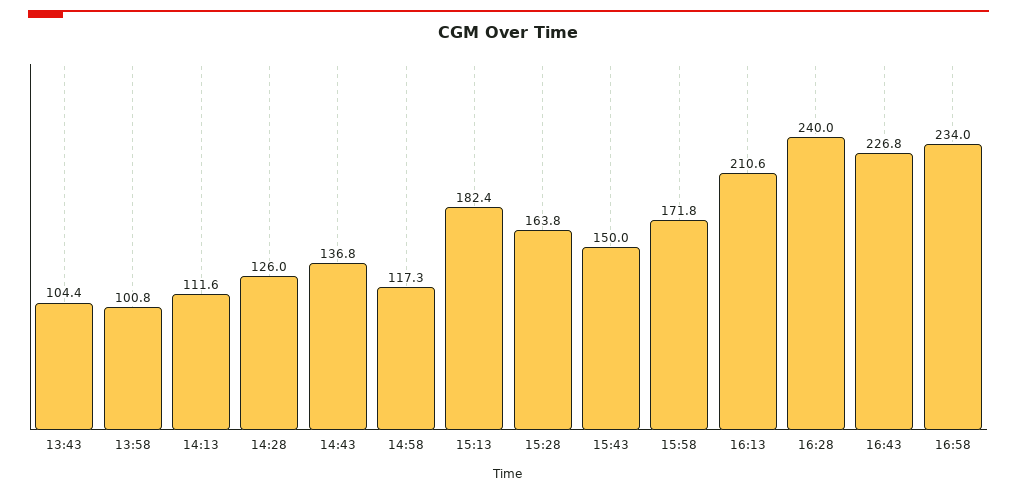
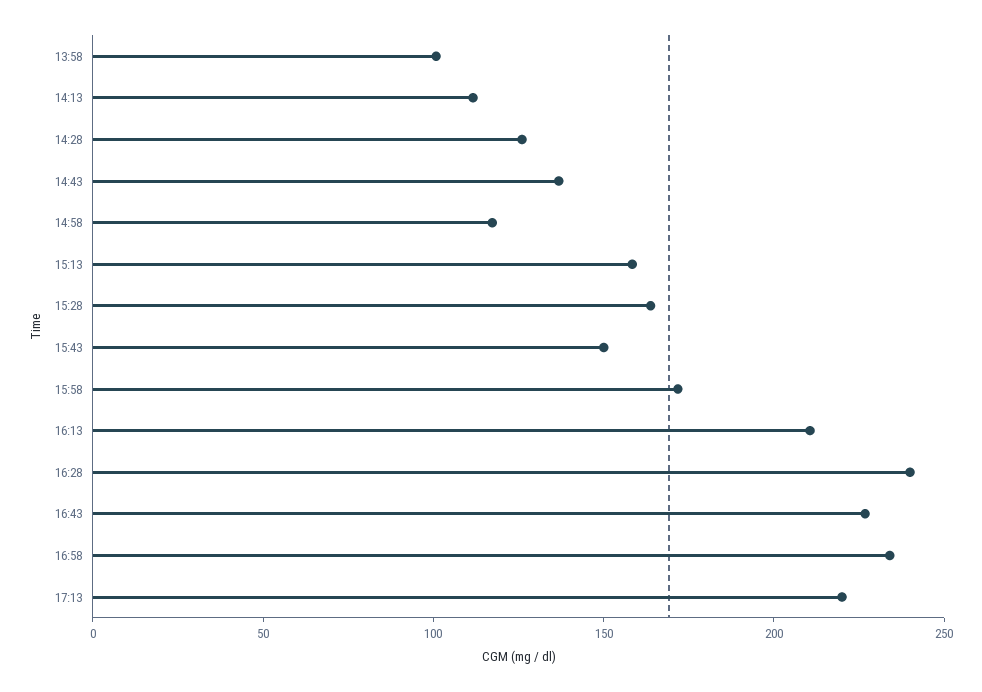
13:43: 104.4 -> none
15:13: 182.4 -> 160
17:13: none -> 220

